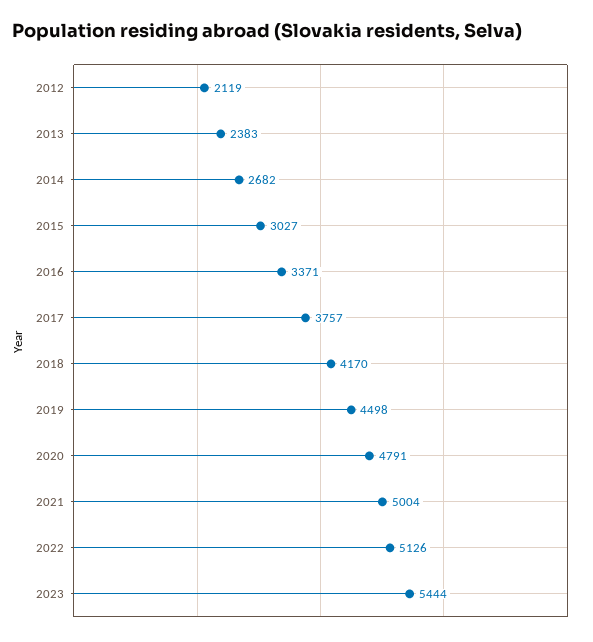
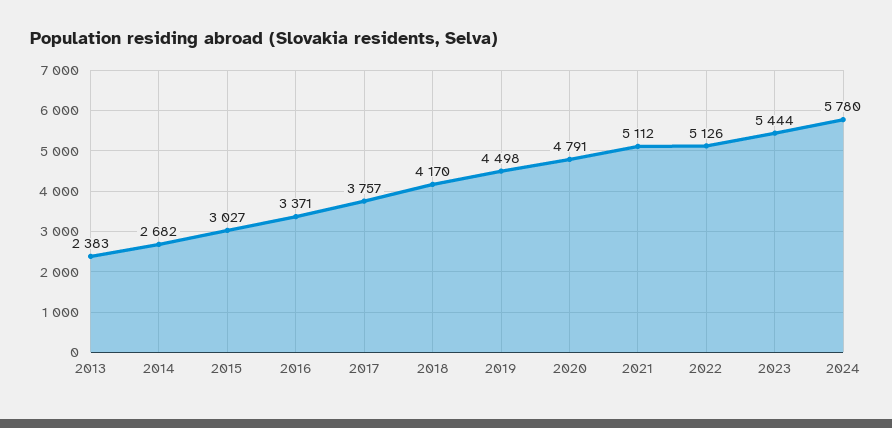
2012: 2119 -> none
2021: 5004 -> 5112
2024: none -> 5780

